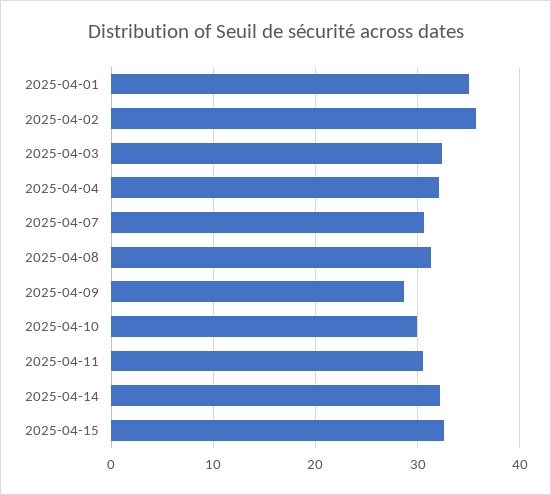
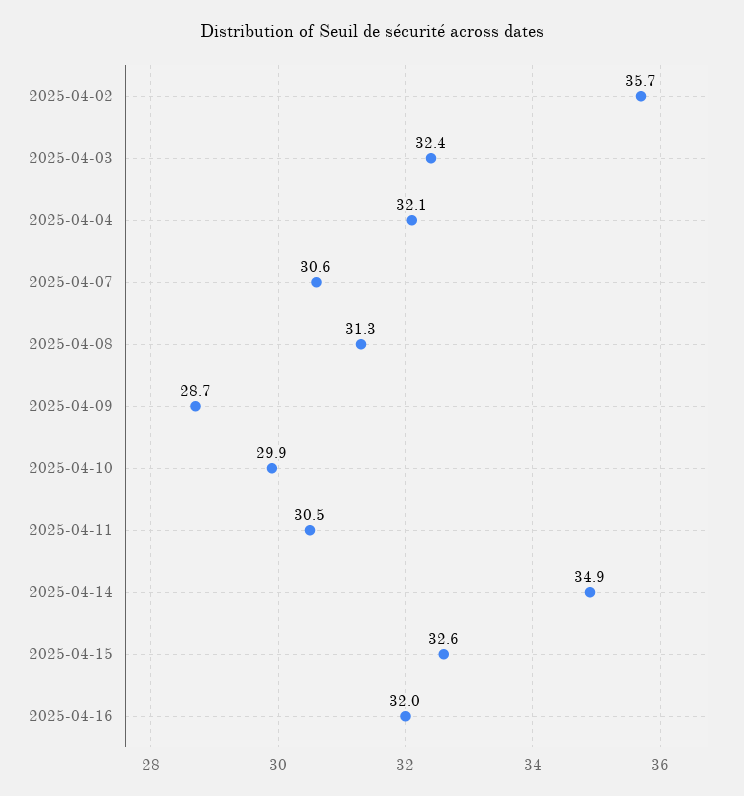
2025-04-01: 35 -> none
2025-04-14: 32 -> 34.9
2025-04-16: none -> 32

